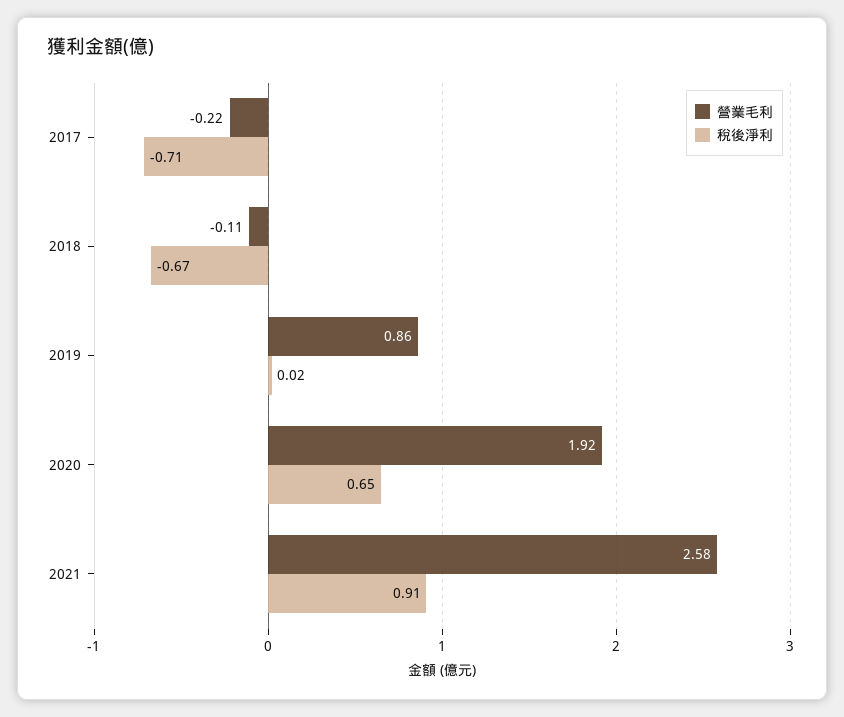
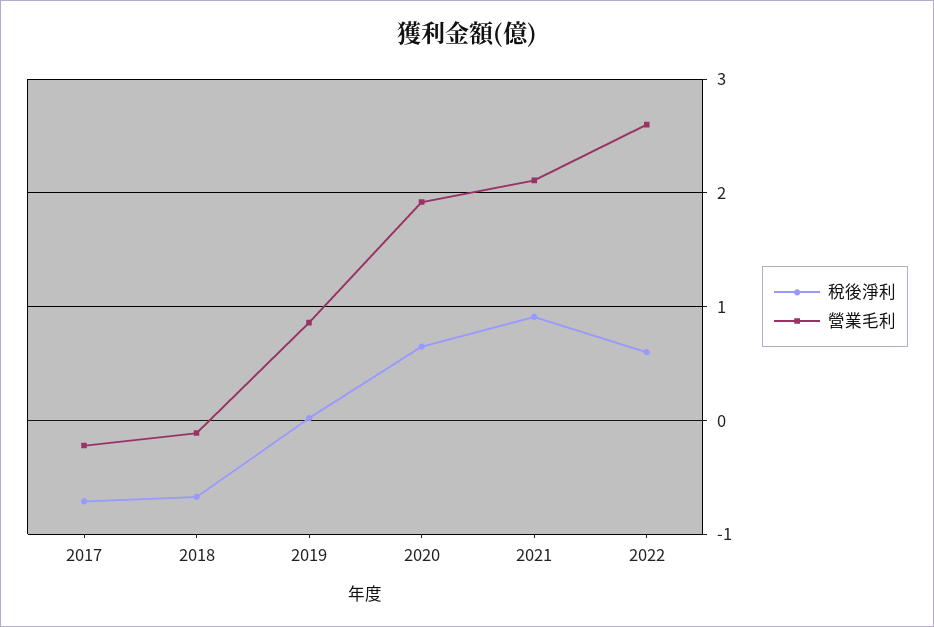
營業毛利, 2021: 2.58 -> 2.1
稅後淨利, 2022: none -> 0.6
營業毛利, 2022: none -> 2.6

